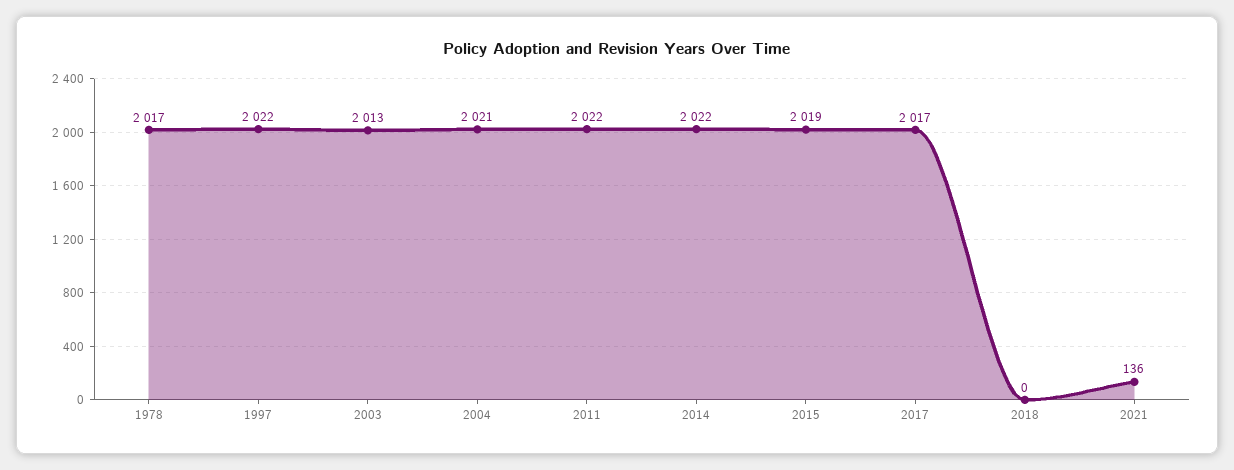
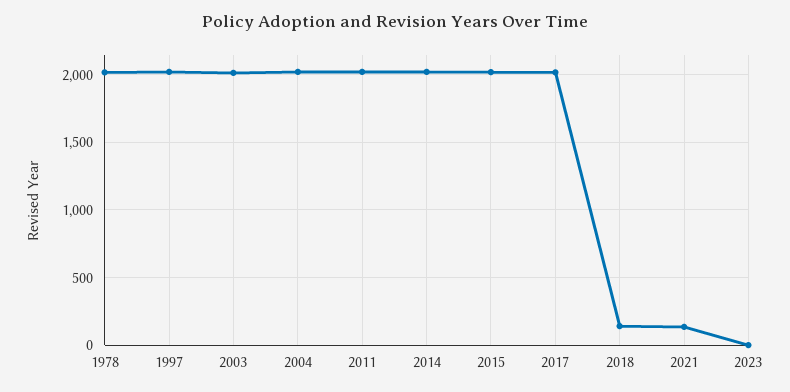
2018: 0 -> 150
2023: none -> 0

